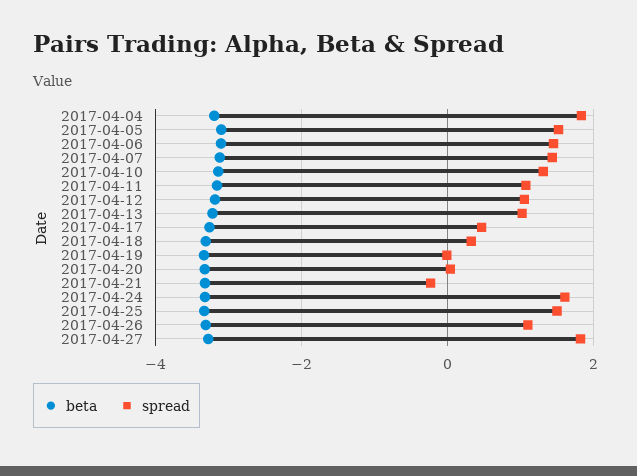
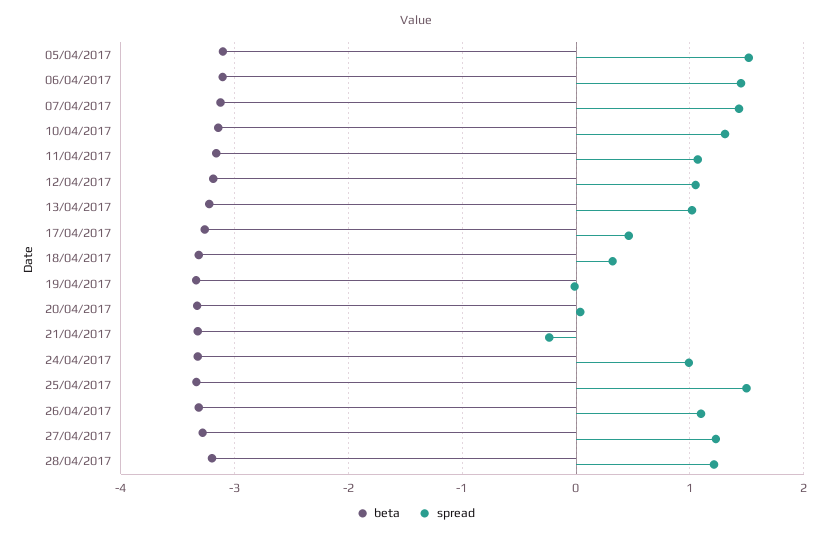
beta, 2017-04-04: -3.2 -> none
spread, 2017-04-04: 1.8 -> none
spread, 2017-04-24: 1.6 -> 1
spread, 2017-04-27: 1.8 -> 1.2
beta, 28/04/2017: none -> -3.2
spread, 28/04/2017: none -> 1.2

